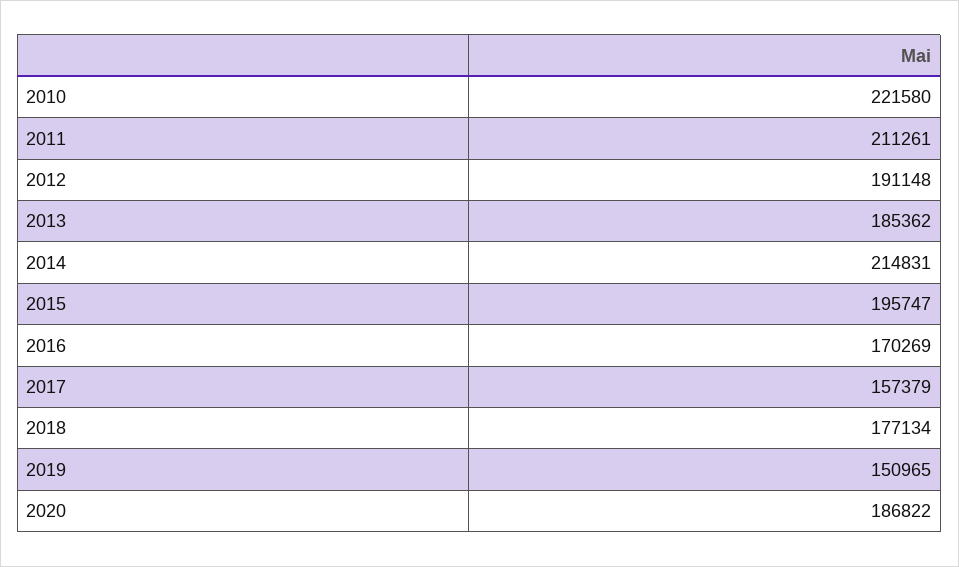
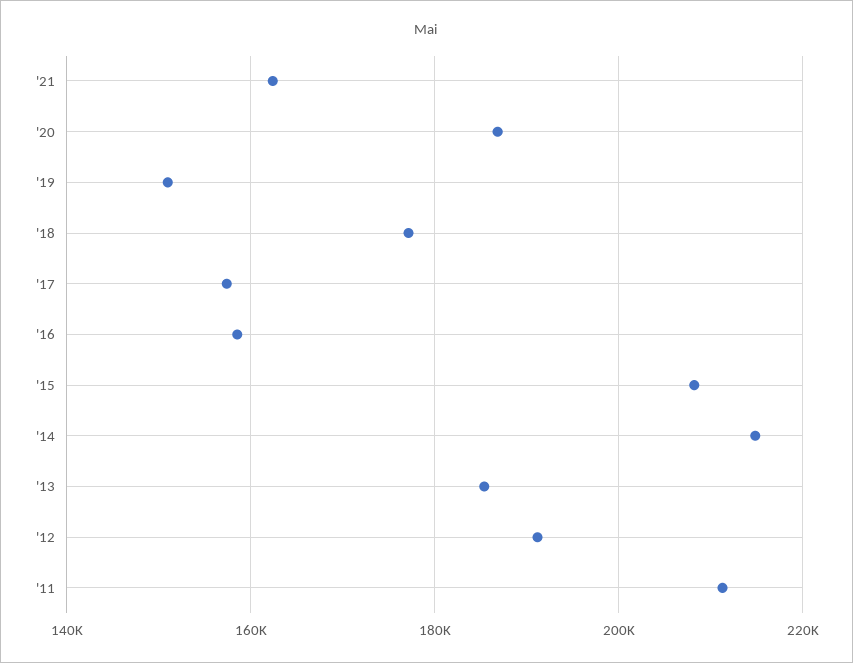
2010: 221580 -> none
2015: 195747 -> 208000
2016: 170269 -> 158000
'21: none -> 162000

